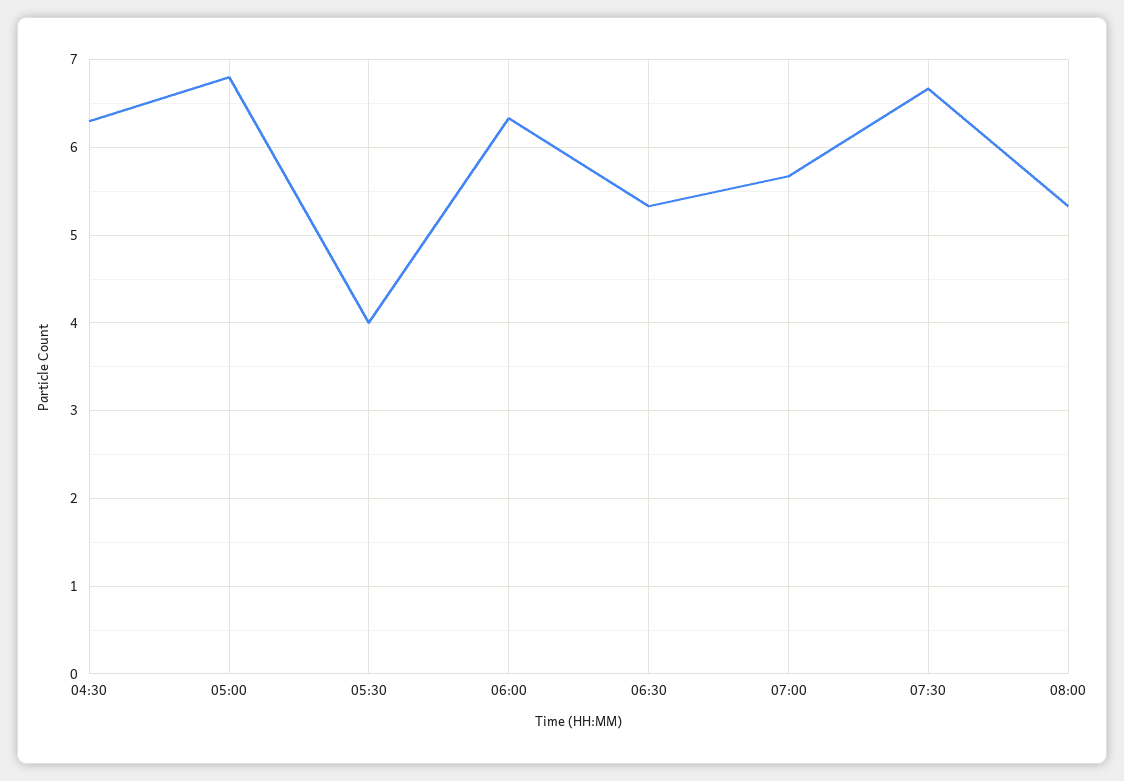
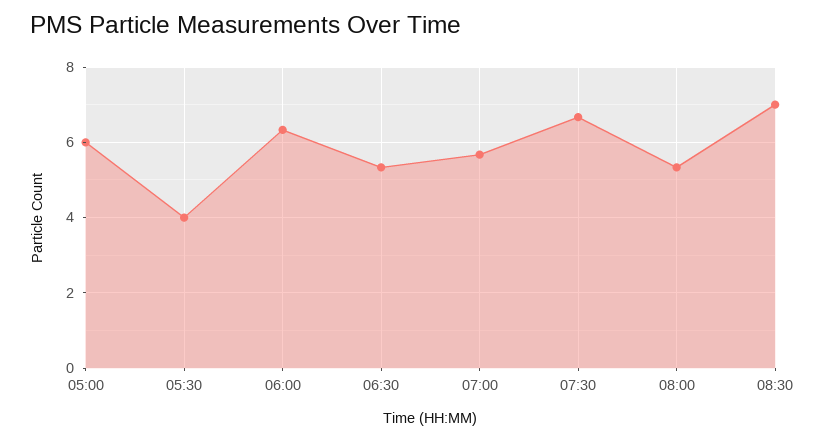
04:30: 6.3 -> none
05:00: 6.8 -> 6
08:30: none -> 7

